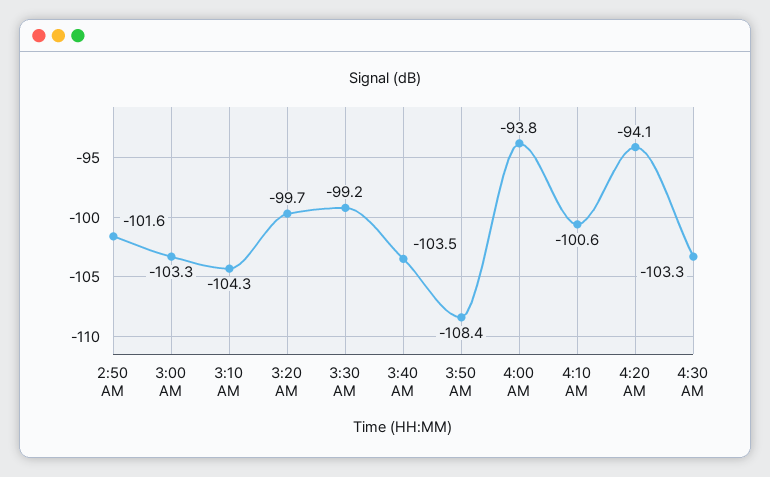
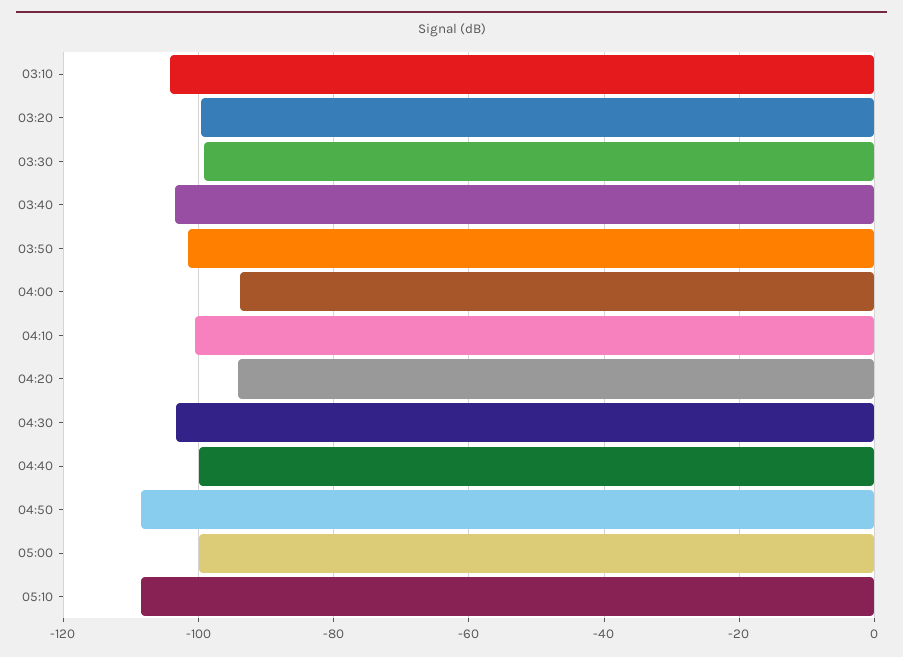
2:50 AM: -101.6 -> none
3:00 AM: -103.3 -> none
3:50 AM: -108.4 -> -102
04:40: none -> -100
04:50: none -> -108
05:00: none -> -100
05:10: none -> -108

